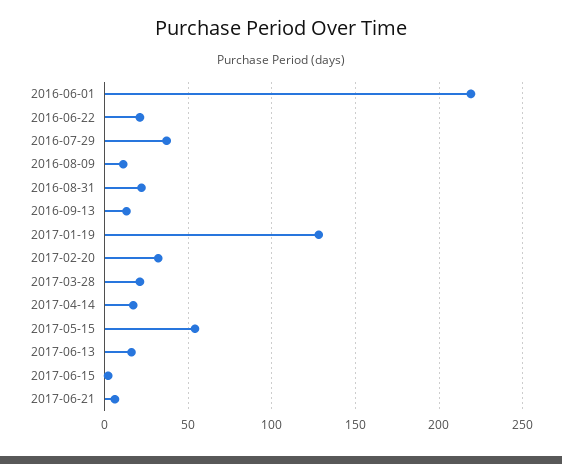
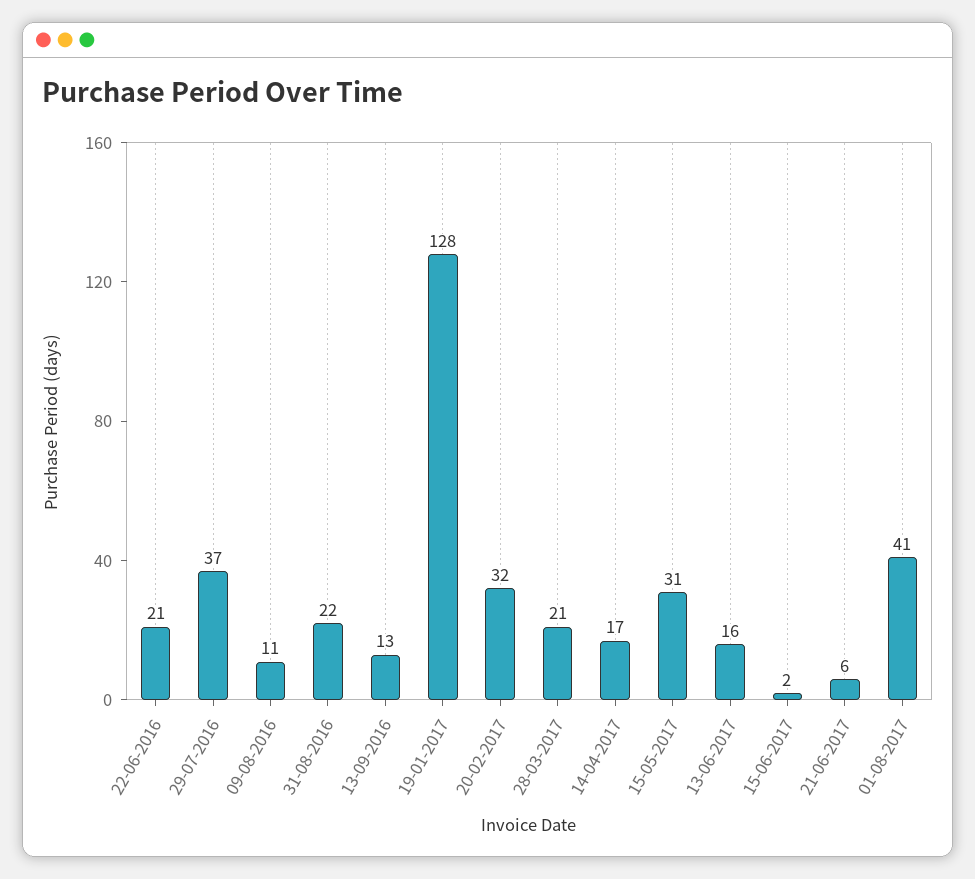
2016-06-01: 220 -> none
2017-05-15: 55 -> 31
01-08-2017: none -> 41

